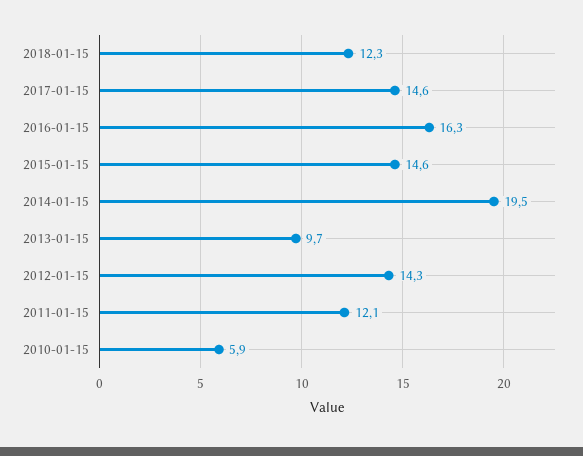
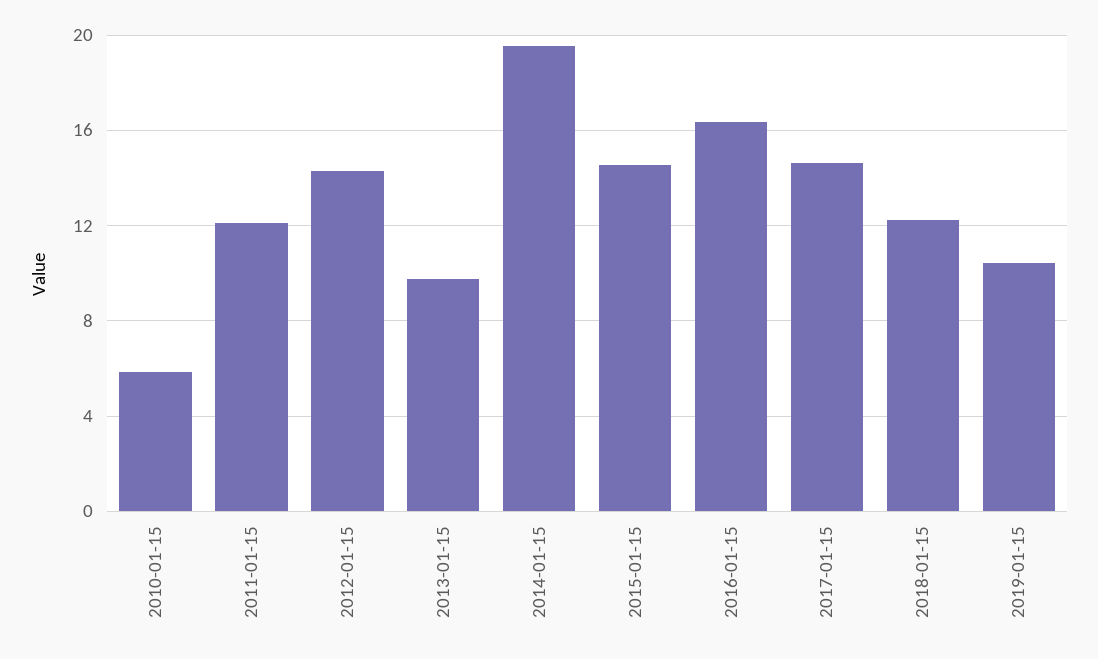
2019-01-15: none -> 10.5

